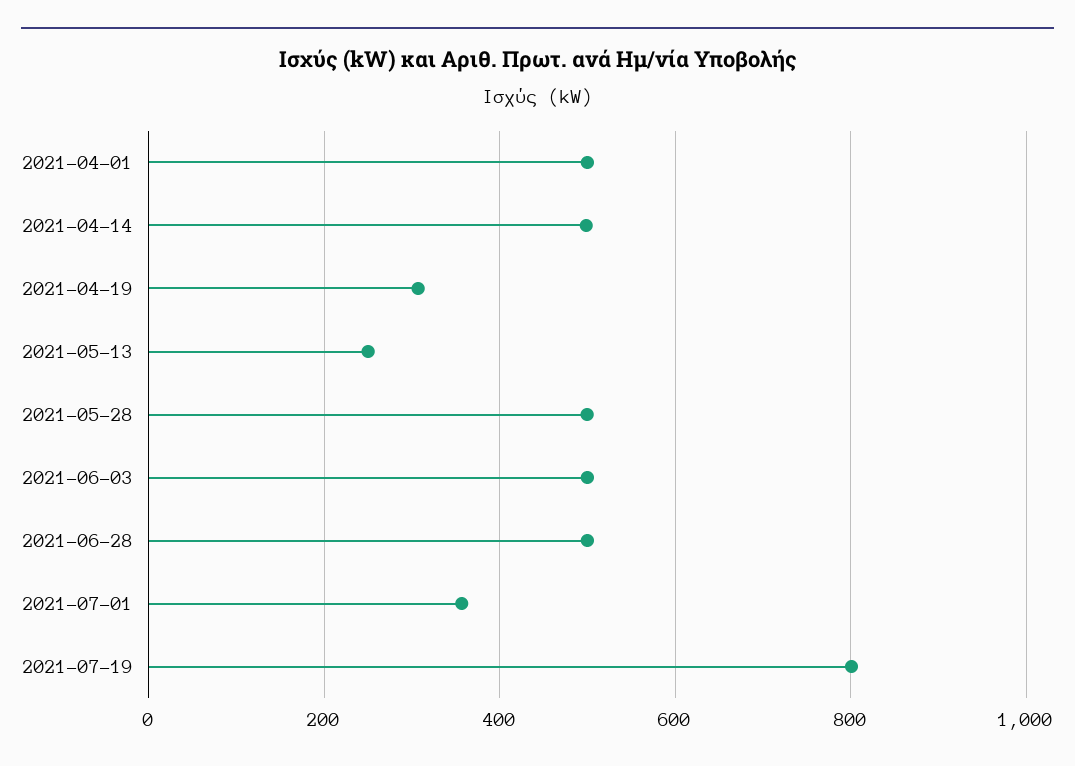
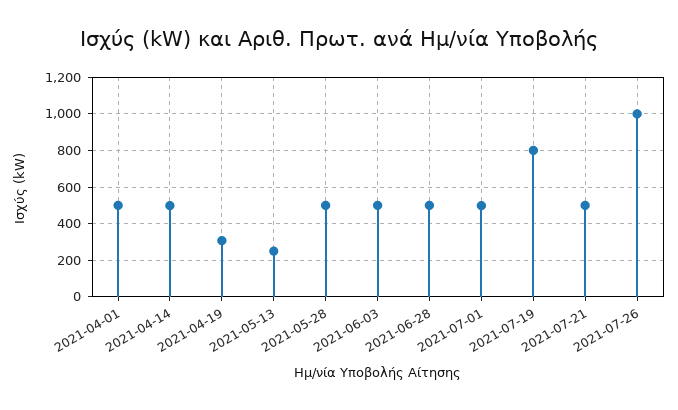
2021-07-01: 360 -> 500
2021-07-21: none -> 500
2021-07-26: none -> 1000

